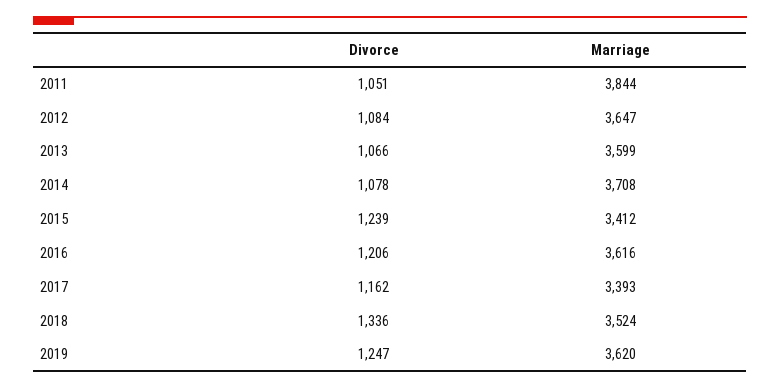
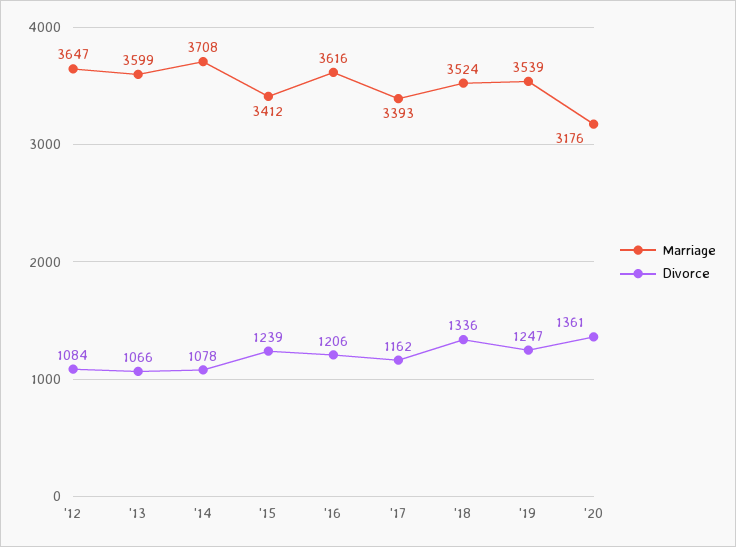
Divorce, 2011: 1051 -> none
Marriage, 2011: 3844 -> none
Marriage, 2019: 3620 -> 3539
Marriage, '20: none -> 3176
Divorce, '20: none -> 1361

